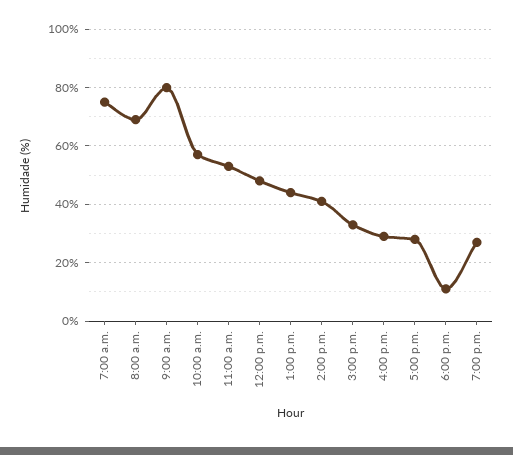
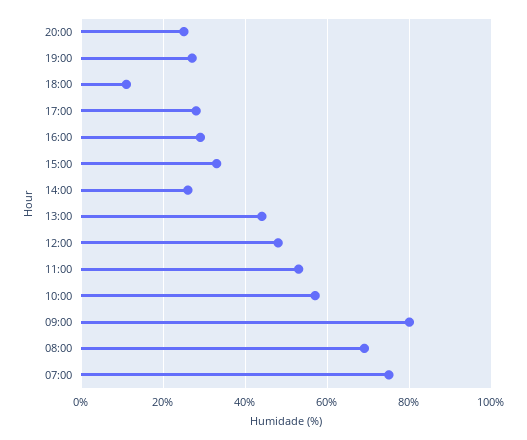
2:00 p.m.: 40 -> 25
20:00: none -> 25

